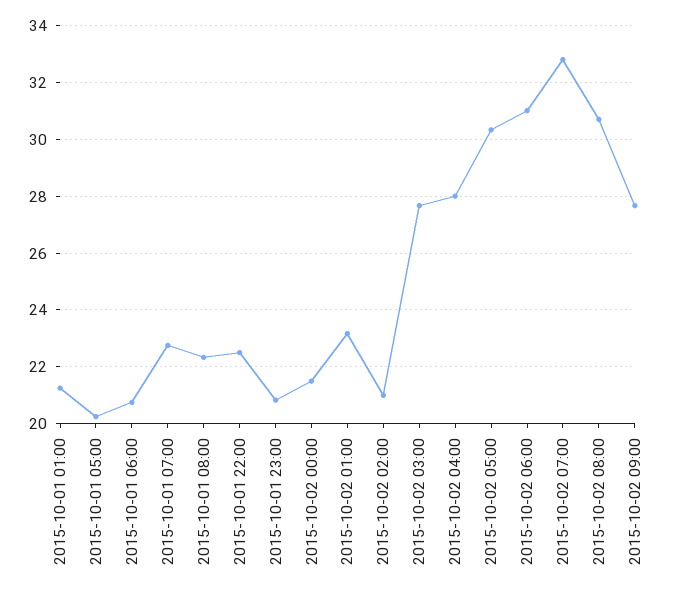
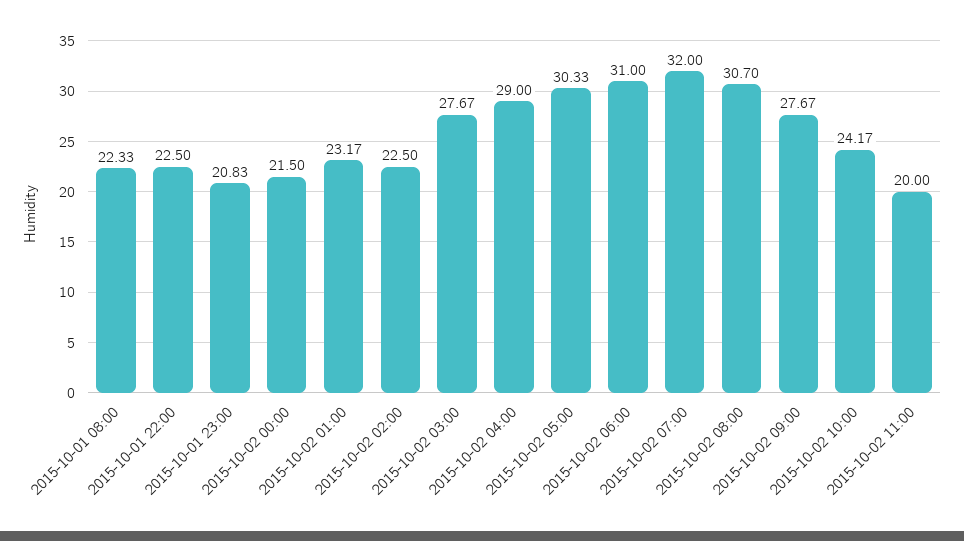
2015-10-01 01:00: 21.25 -> none
2015-10-01 05:00: 20.25 -> none
2015-10-01 06:00: 20.75 -> none
2015-10-01 07:00: 22.75 -> none
2015-10-02 02:00: 21 -> 22.5
2015-10-02 04:00: 28 -> 29
2015-10-02 07:00: 32.75 -> 32
2015-10-02 10:00: none -> 24.17
2015-10-02 11:00: none -> 20

